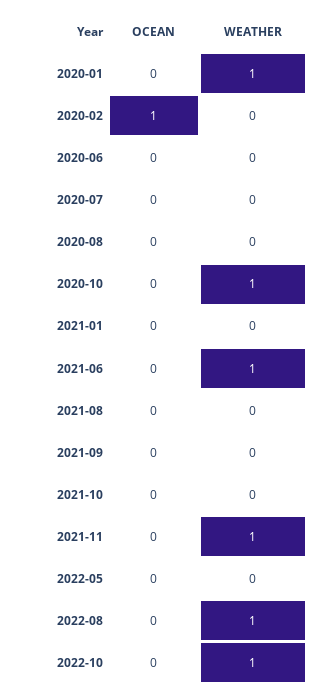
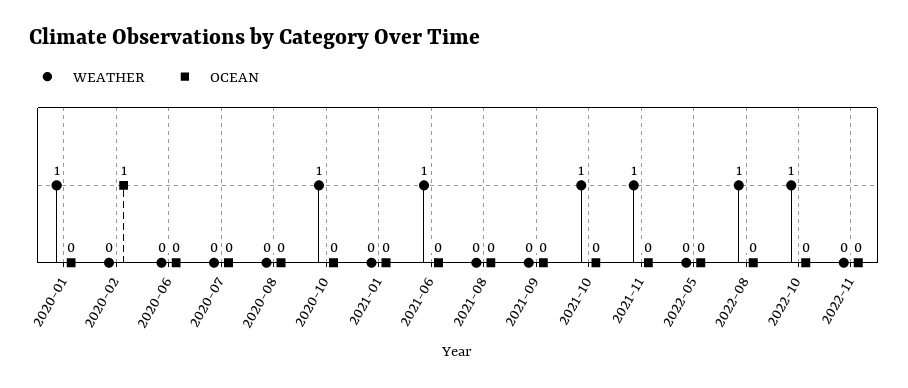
WEATHER, 2021-10: 0 -> 1
WEATHER, 2022-11: none -> 0
OCEAN, 2022-11: none -> 0

